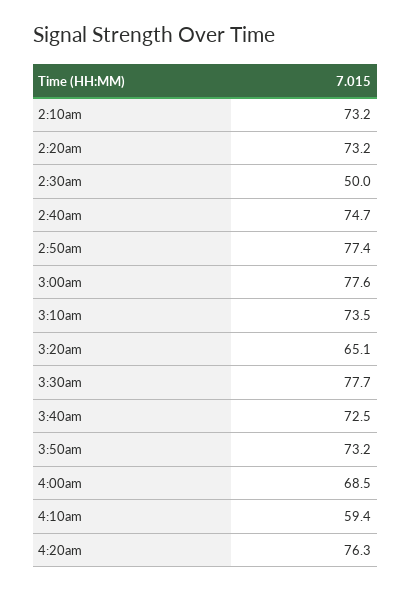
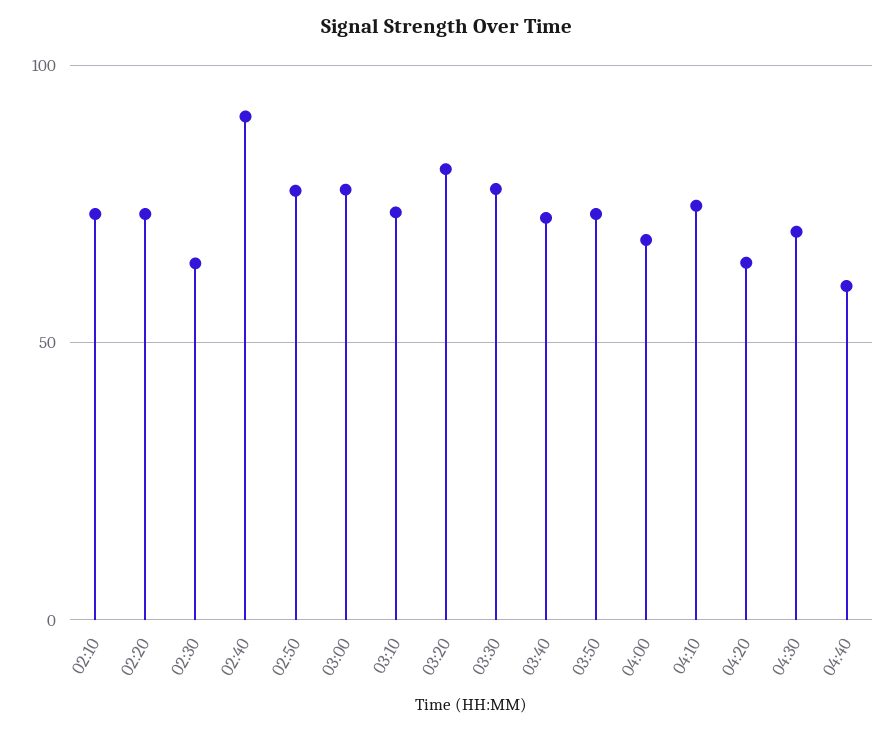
2:30am: 50 -> 65
2:40am: 74.7 -> 90
3:20am: 65.1 -> 80
4:10am: 59.4 -> 75
4:20am: 76.3 -> 65
04:30: none -> 70
04:40: none -> 60

